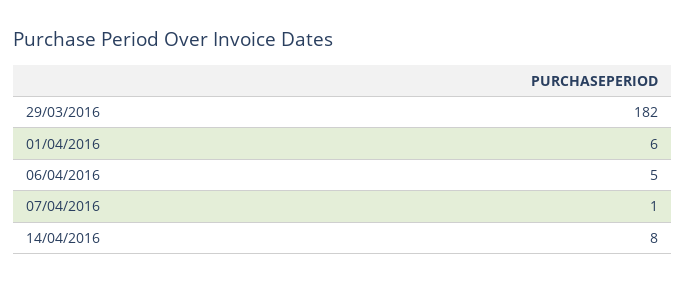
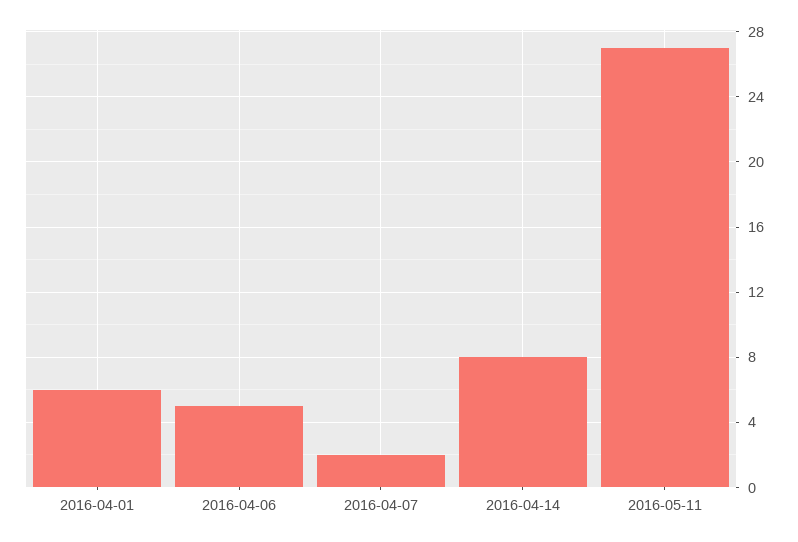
29/03/2016: 182 -> none
07/04/2016: 1 -> 2
2016-05-11: none -> 27

